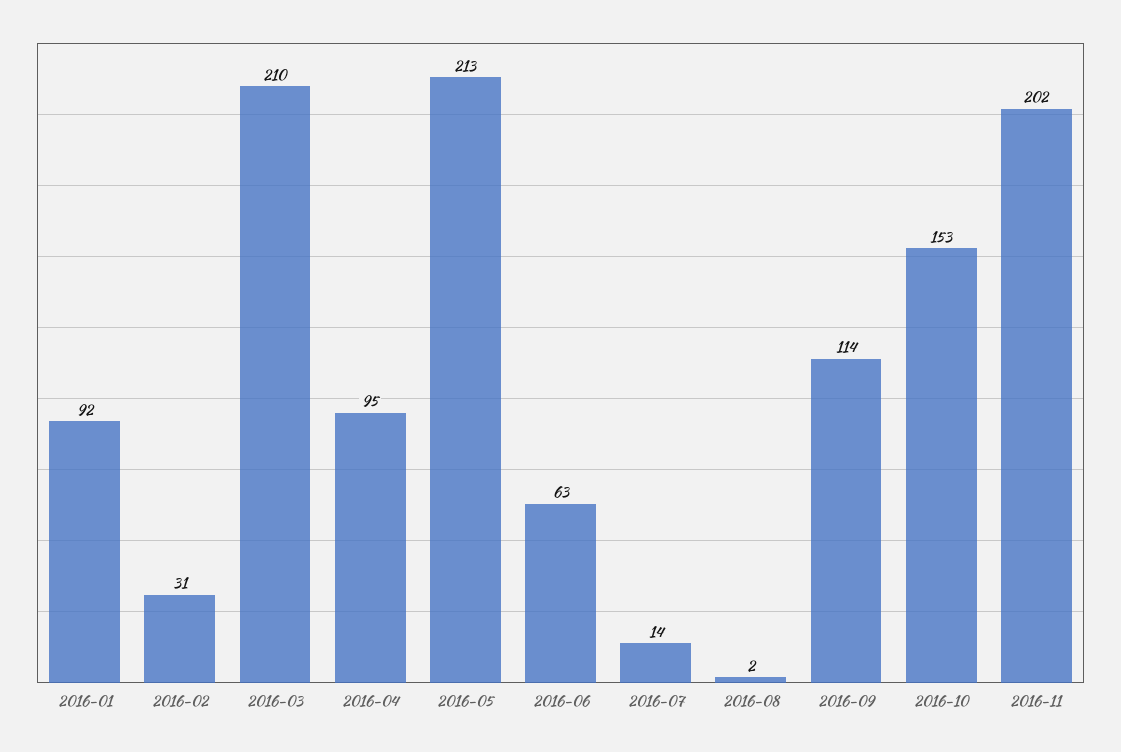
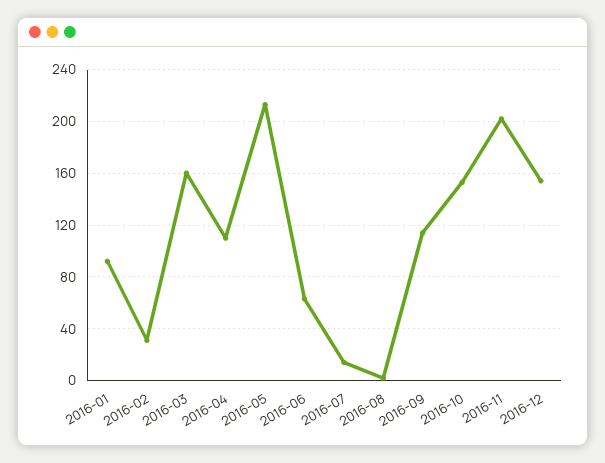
2016-03: 210 -> 160
2016-04: 95 -> 110
2016-12: none -> 155

